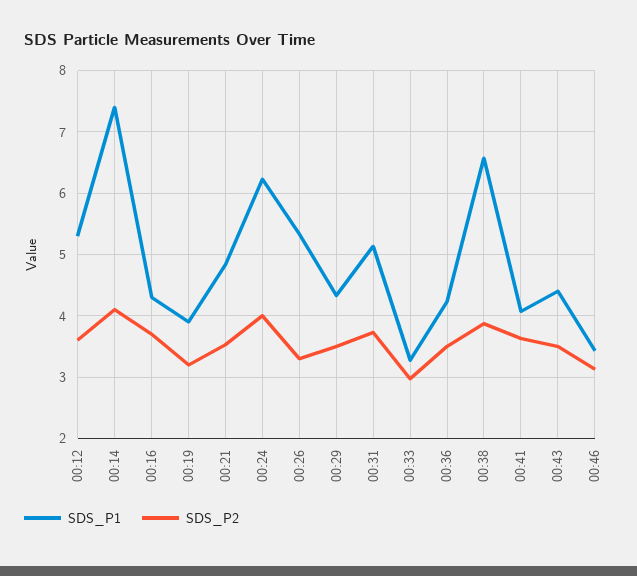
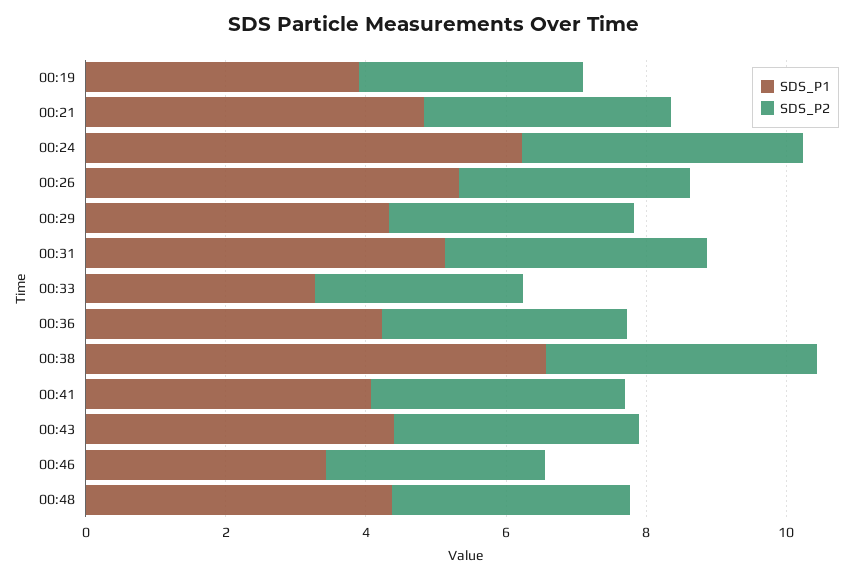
SDS_P1, 00:12: 5.3 -> none
SDS_P2, 00:12: 3.6 -> none
SDS_P1, 00:14: 7.4 -> none
SDS_P2, 00:14: 4.1 -> none
SDS_P1, 00:16: 4.3 -> none
SDS_P2, 00:16: 3.7 -> none
SDS_P1, 00:48: none -> 4.5
SDS_P2, 00:48: none -> 3.5

